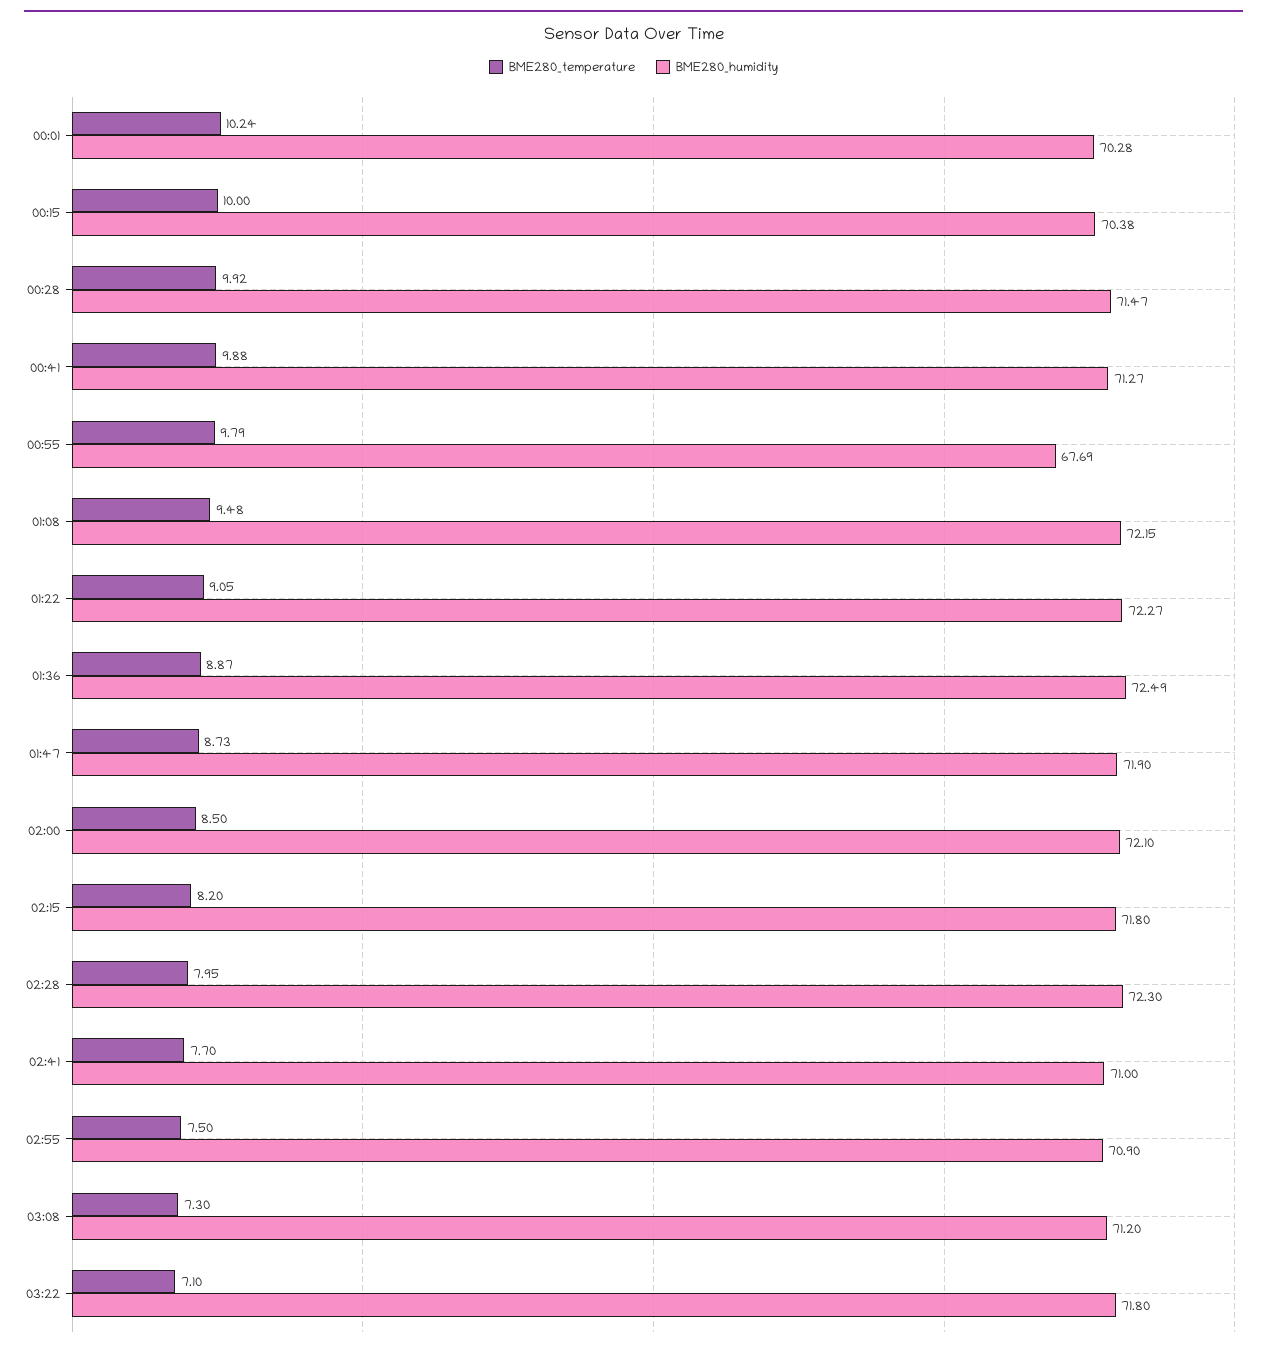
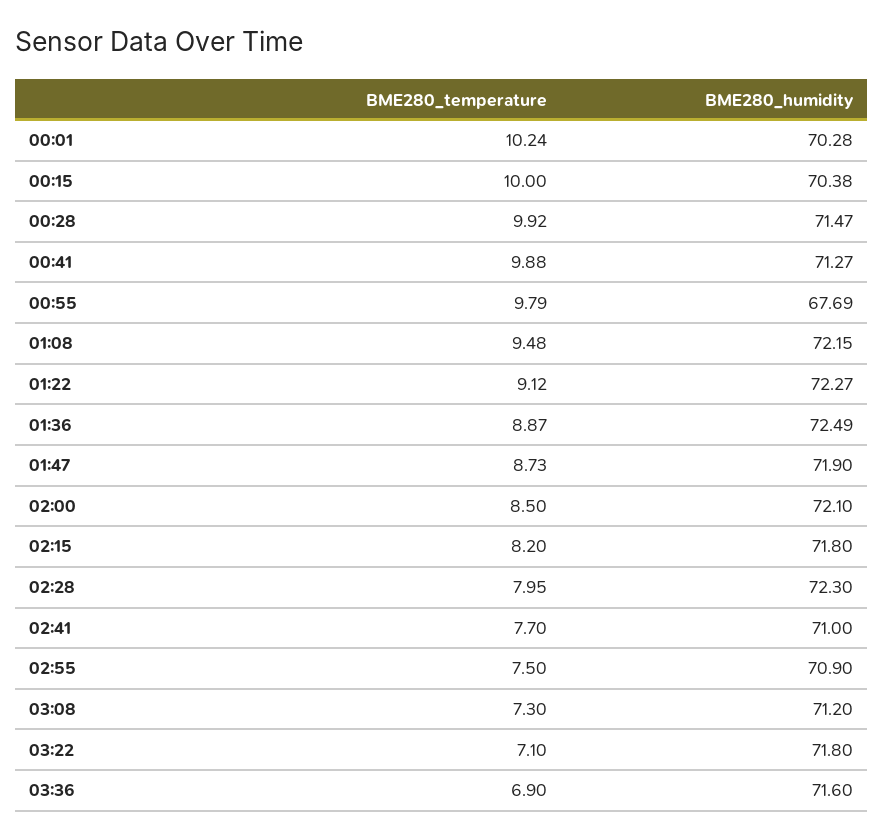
BME280_temperature, 01:22: 9.05 -> 9.12
BME280_temperature, 03:36: none -> 6.9
BME280_humidity, 03:36: none -> 71.6

